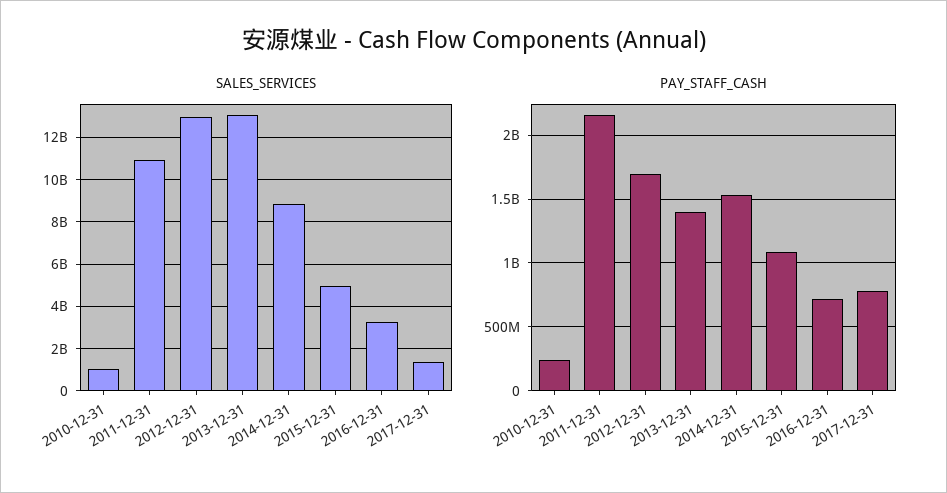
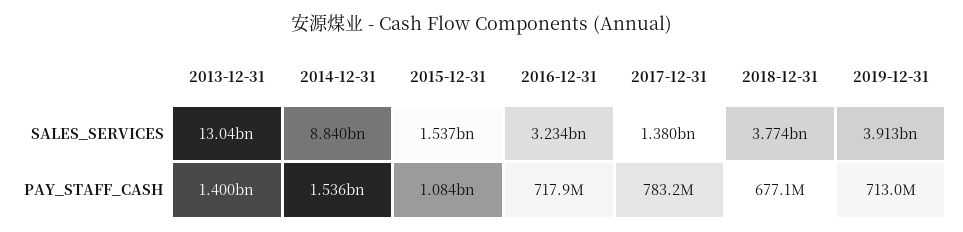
SALES_SERVICES, 2010-12-31: 1000000000 -> none
SALES_SERVICES, 2011-12-31: 11000000000 -> none
SALES_SERVICES, 2012-12-31: 13000000000 -> none
SALES_SERVICES, 2015-12-31: 5000000000 -> 1537000000
PAY_STAFF_CASH, 2010-12-31: 250000000 -> none
PAY_STAFF_CASH, 2011-12-31: 2150000000 -> none
PAY_STAFF_CASH, 2012-12-31: 1700000000 -> none
SALES_SERVICES, 2018-12-31: none -> 3774000000
SALES_SERVICES, 2019-12-31: none -> 3913000000
PAY_STAFF_CASH, 2018-12-31: none -> 677100000
PAY_STAFF_CASH, 2019-12-31: none -> 713000000

